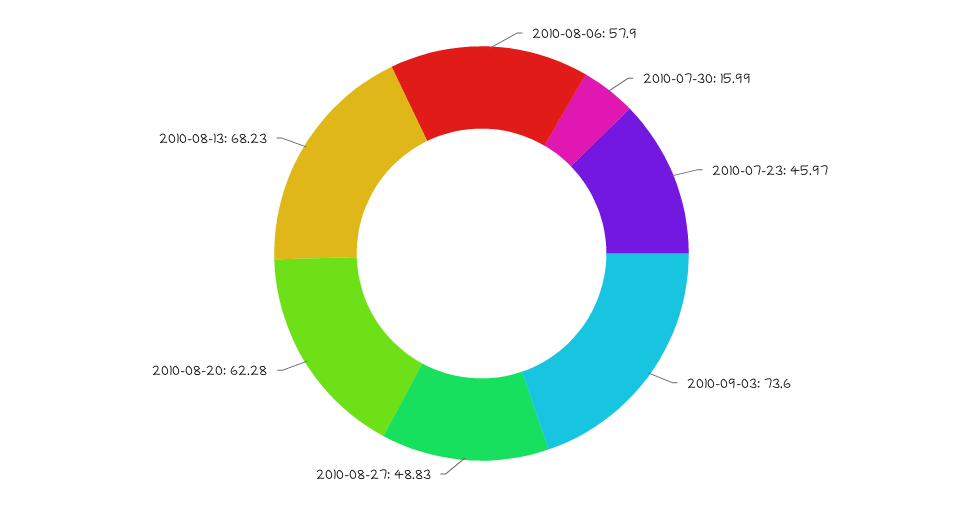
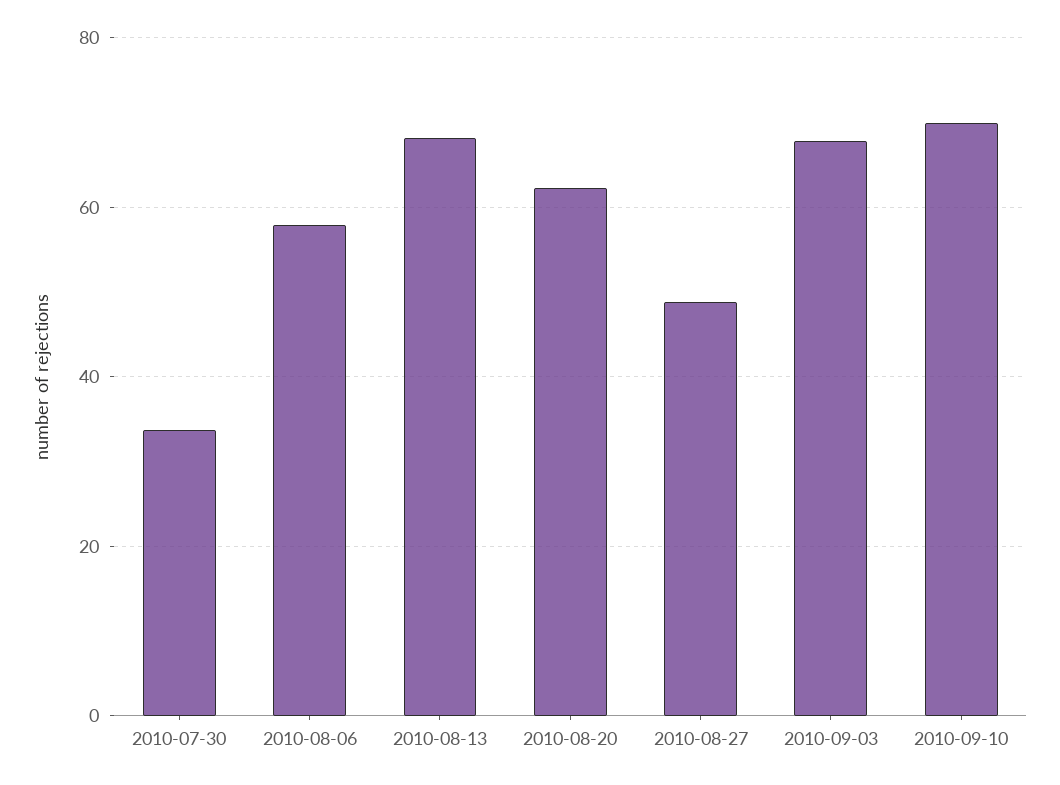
2010-07-30: 15.99 -> 34
2010-07-23: 45.97 -> none
2010-09-03: 73.6 -> 68
2010-09-10: none -> 70

